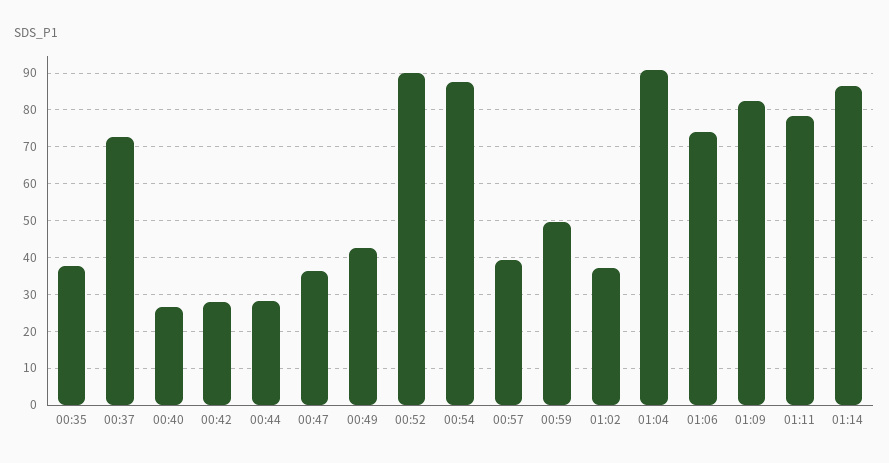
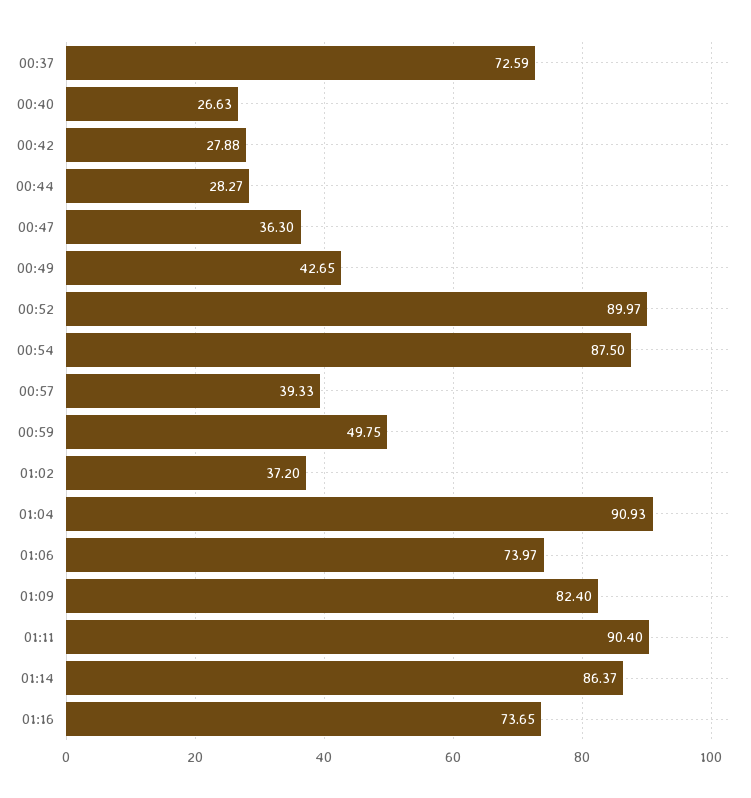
00:35: 38 -> none
01:11: 78 -> 90.4
01:16: none -> 73.65

